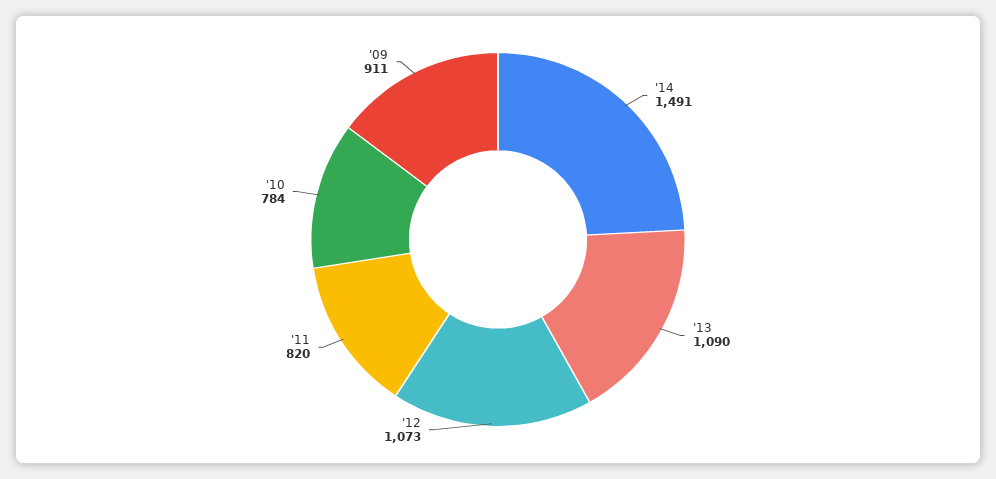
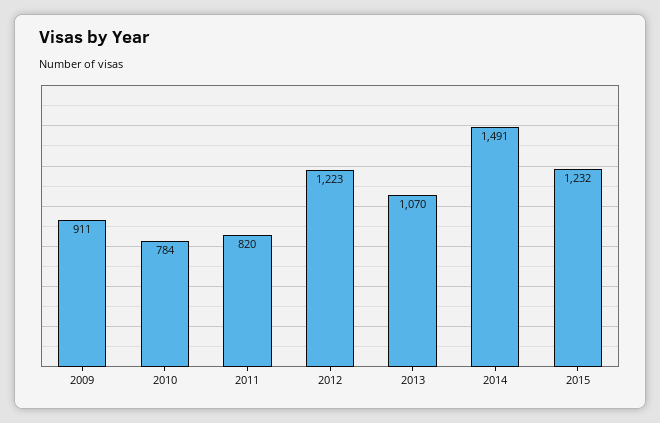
'13: 1090 -> 1070
'12: 1073 -> 1223
2015: none -> 1232

